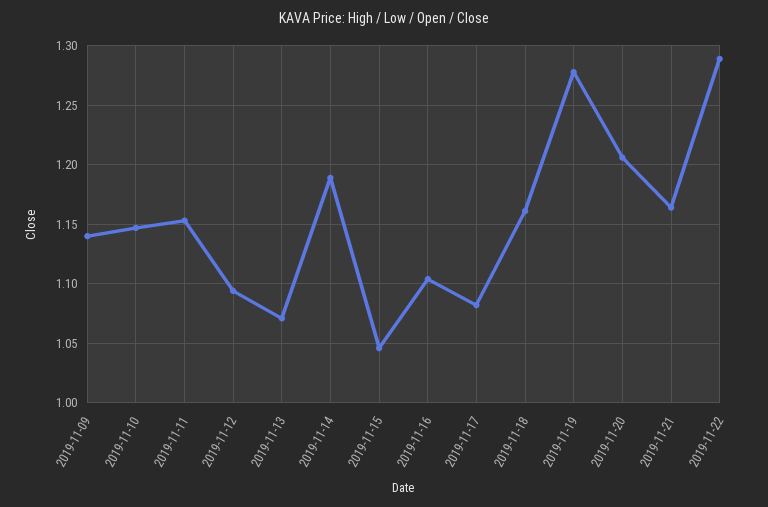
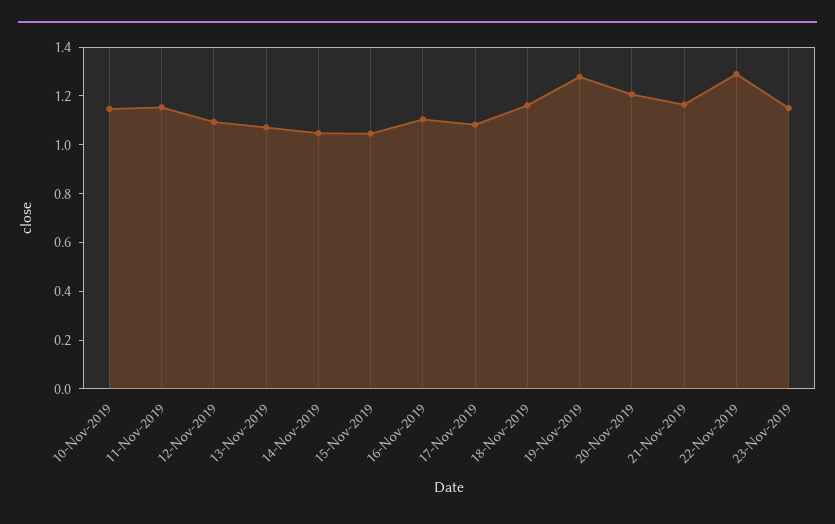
2019-11-09: 1.14 -> none
2019-11-14: 1.19 -> 1.05
23-Nov-2019: none -> 1.15

